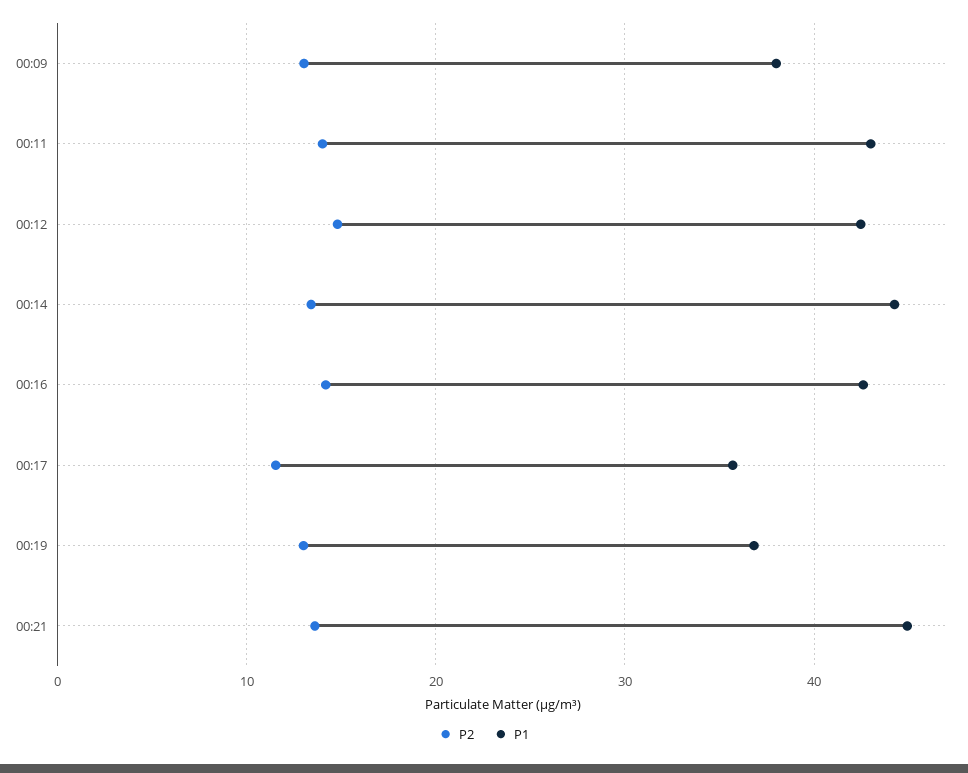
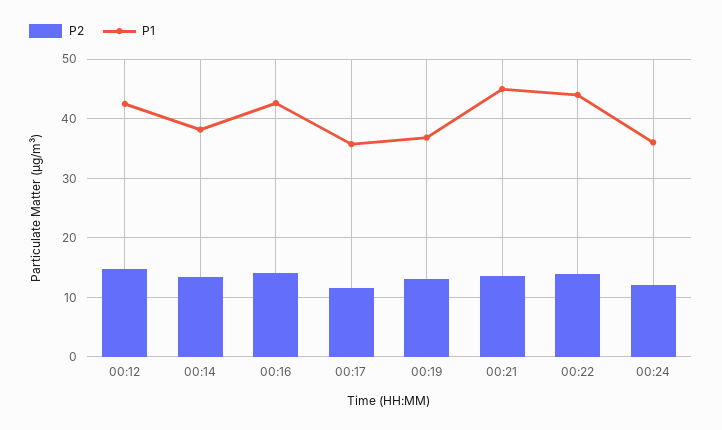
P2, 00:09: 13 -> none
P1, 00:09: 38 -> none
P2, 00:11: 14 -> none
P1, 00:11: 43 -> none
P1, 00:14: 44 -> 38
P2, 00:22: none -> 14
P1, 00:22: none -> 44
P2, 00:24: none -> 12
P1, 00:24: none -> 36

